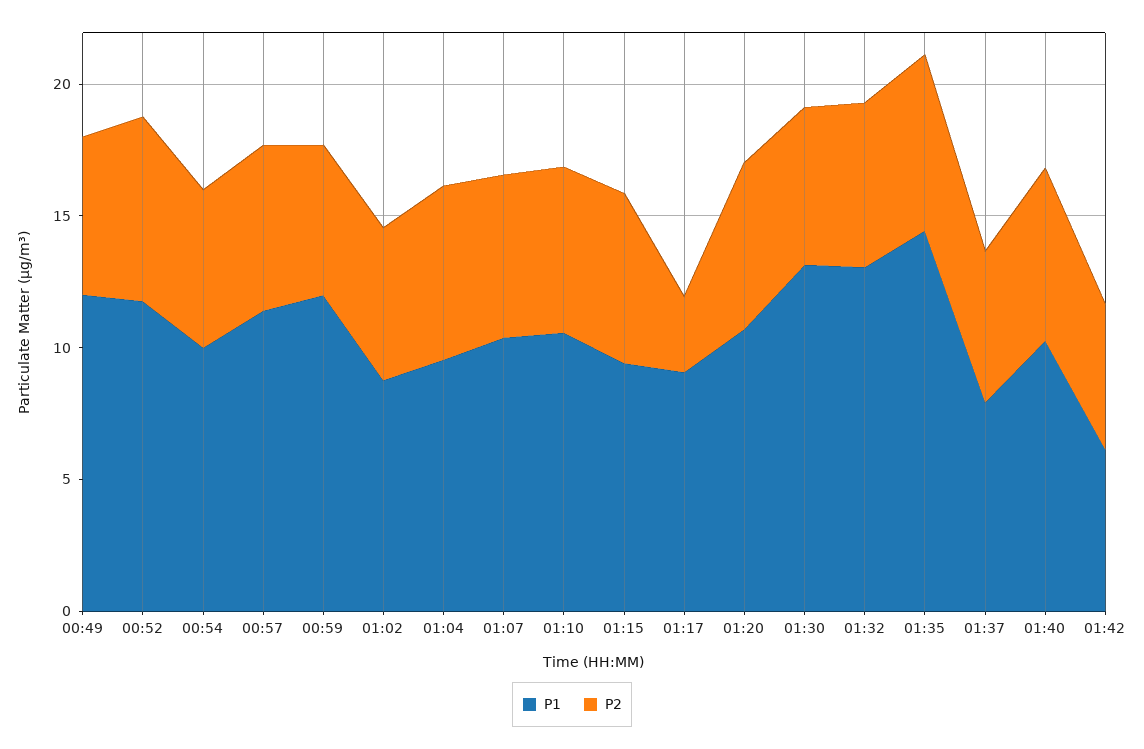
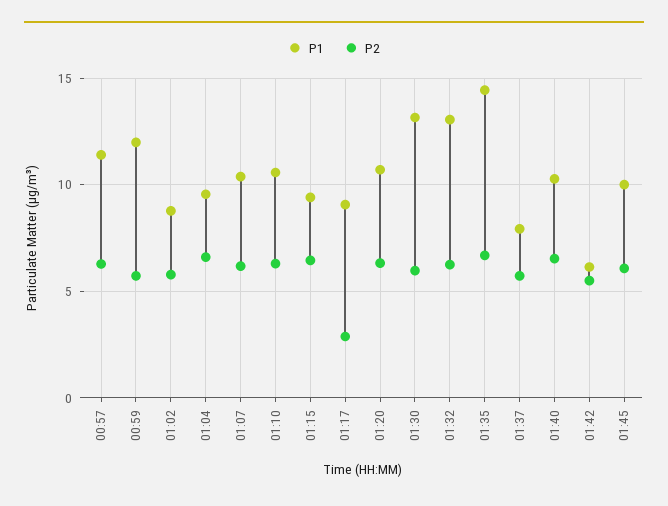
P1, 00:49: 12 -> none
P2, 00:49: 6 -> none
P1, 00:52: 12 -> none
P2, 00:52: 7 -> none
P1, 00:54: 10 -> none
P2, 00:54: 6 -> none
P1, 01:45: none -> 10
P2, 01:45: none -> 6

